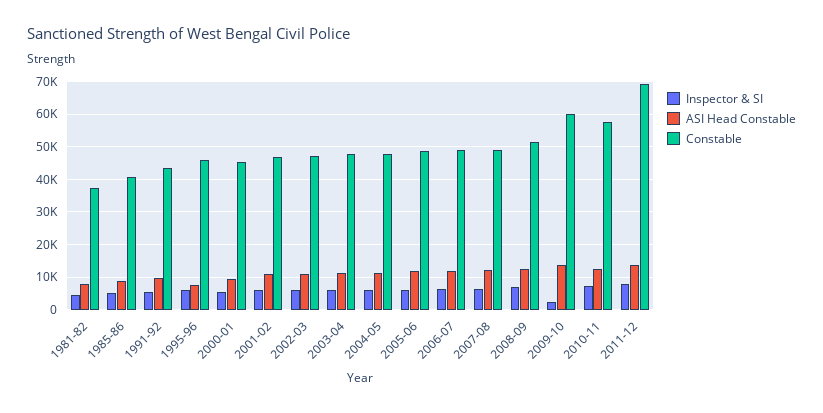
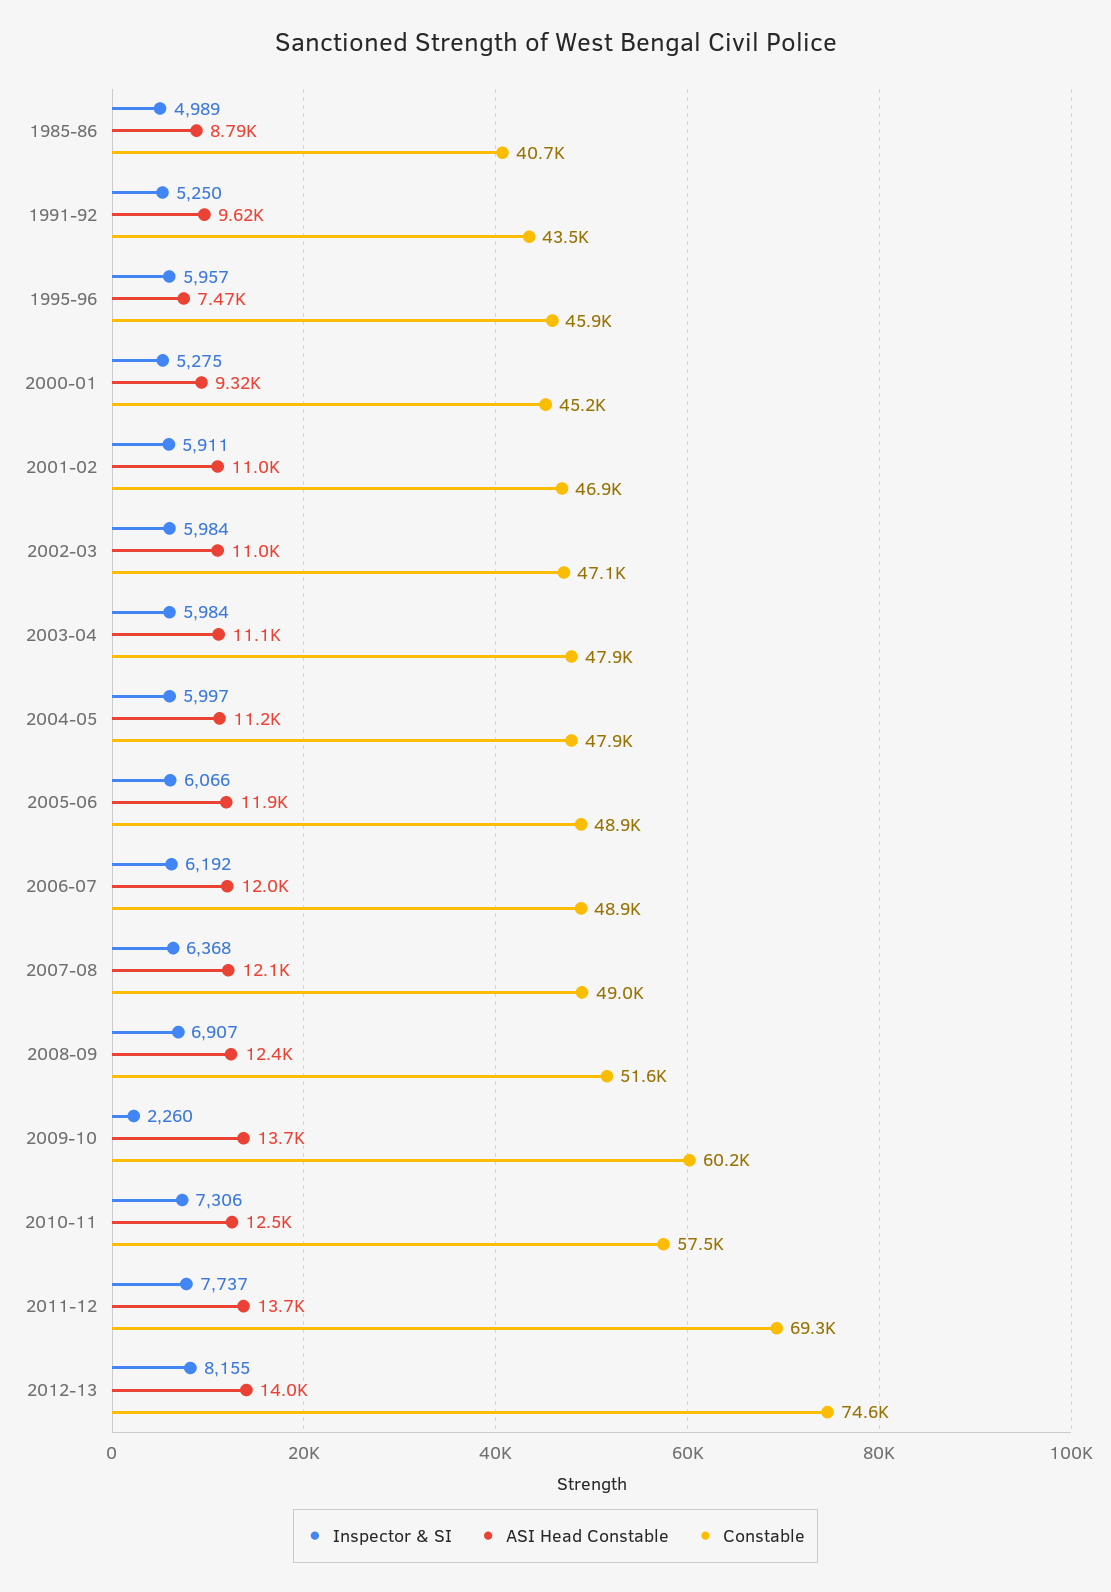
Inspector & SI, 1981-82: 4000 -> none
ASI Head Constable, 1981-82: 8000 -> none
Constable, 1981-82: 38000 -> none
Inspector & SI, 2012-13: none -> 8155
ASI Head Constable, 2012-13: none -> 14000
Constable, 2012-13: none -> 74600

